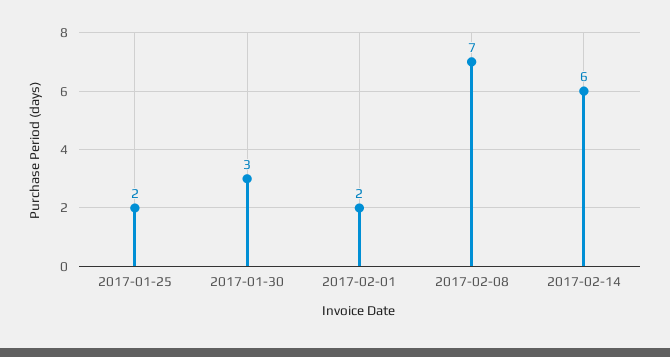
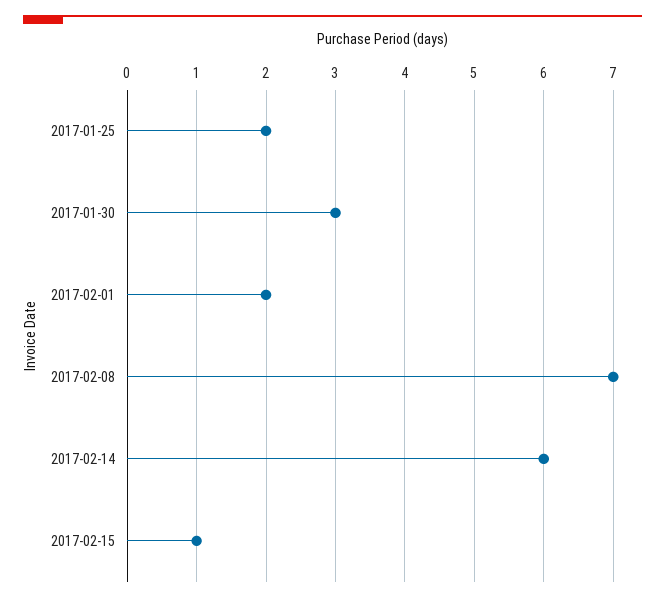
2017-02-15: none -> 1

